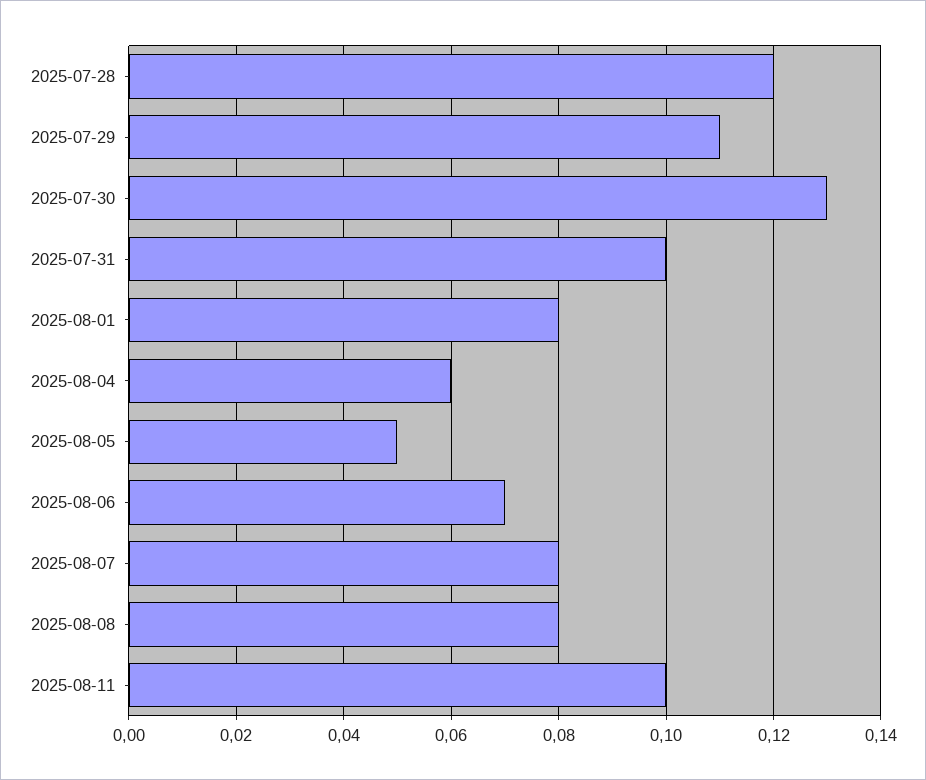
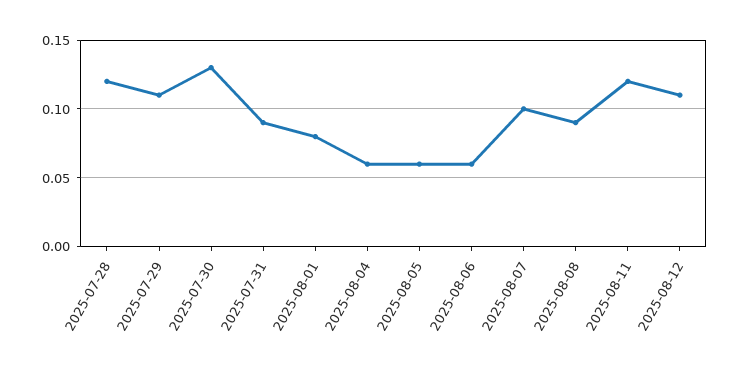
2025-07-31: 0.1 -> 0.09
2025-08-05: 0.05 -> 0.06
2025-08-06: 0.07 -> 0.06
2025-08-07: 0.08 -> 0.1
2025-08-08: 0.08 -> 0.09
2025-08-11: 0.1 -> 0.12
2025-08-12: none -> 0.11

